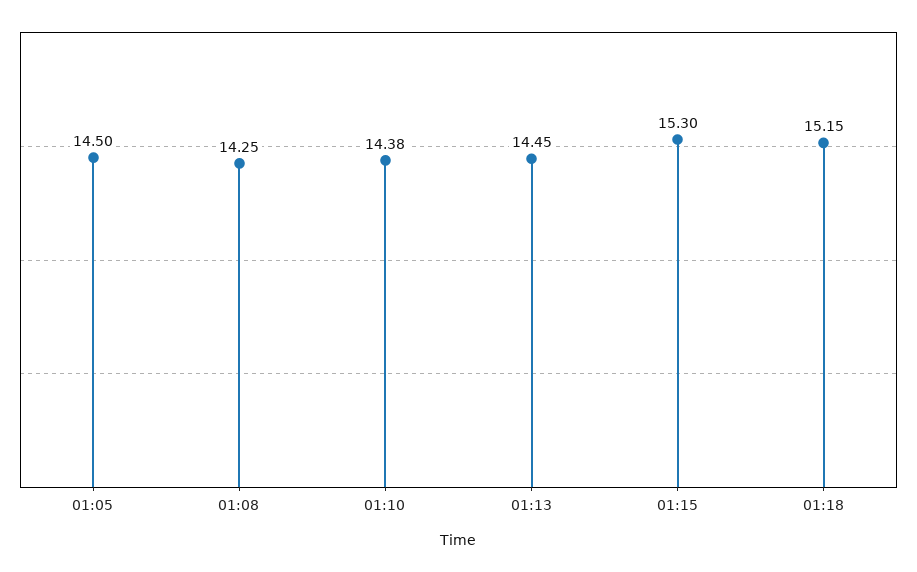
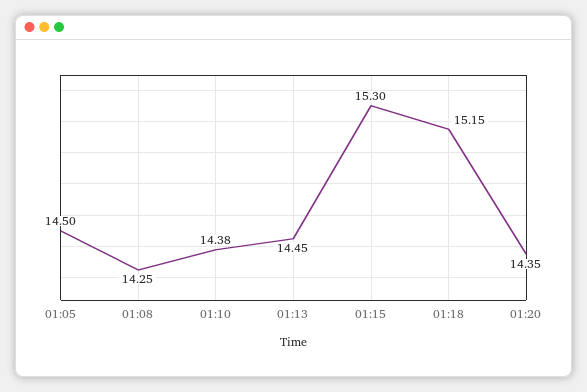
01:20: none -> 14.35

